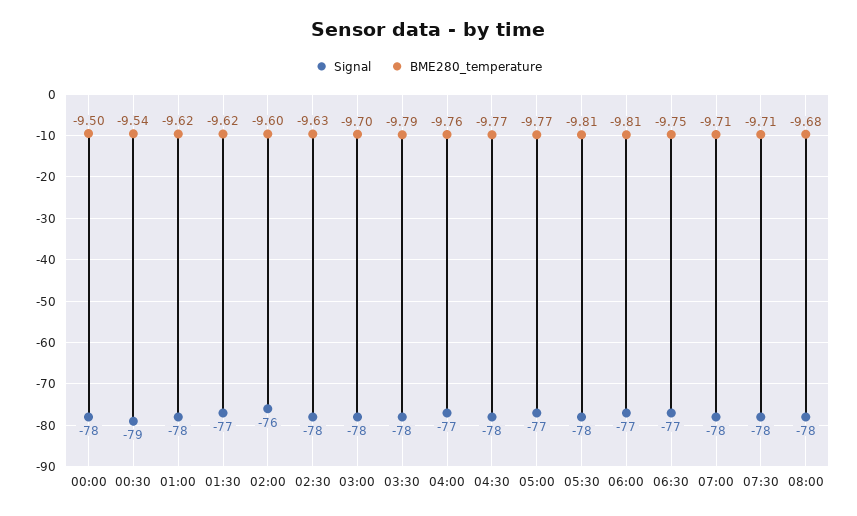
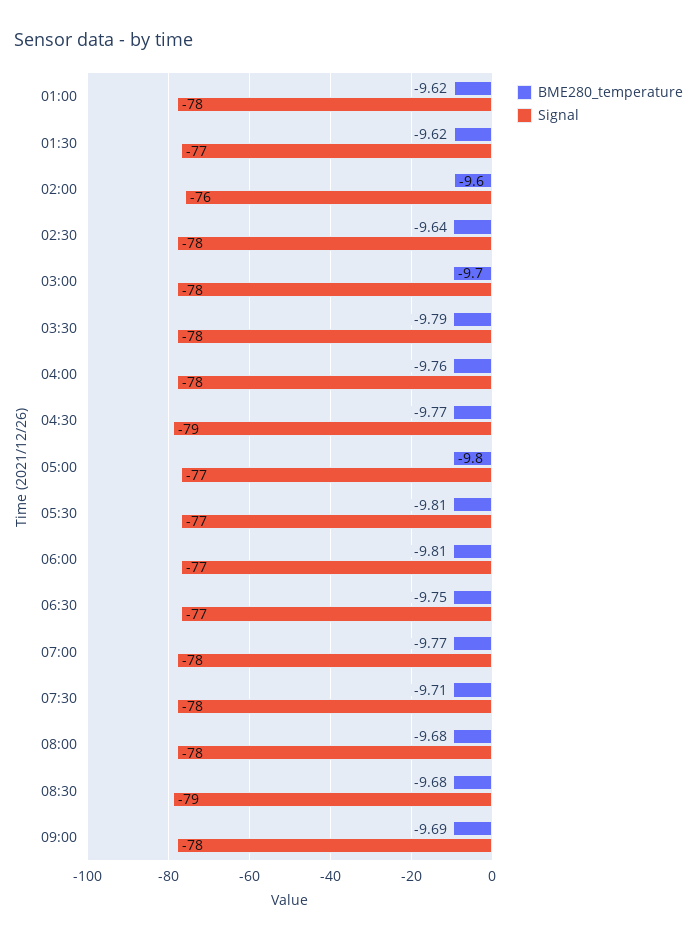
Signal, 00:00: -78 -> none
BME280_temperature, 00:00: -9.5 -> none
Signal, 00:30: -79 -> none
BME280_temperature, 00:30: -9.54 -> none
BME280_temperature, 02:30: -9.63 -> -9.64
Signal, 04:00: -77 -> -78
Signal, 04:30: -78 -> -79
BME280_temperature, 05:00: -9.77 -> -9.8
Signal, 05:30: -78 -> -77
BME280_temperature, 07:00: -9.71 -> -9.77
BME280_temperature, 08:30: none -> -9.68
Signal, 08:30: none -> -79
BME280_temperature, 09:00: none -> -9.69
Signal, 09:00: none -> -78

